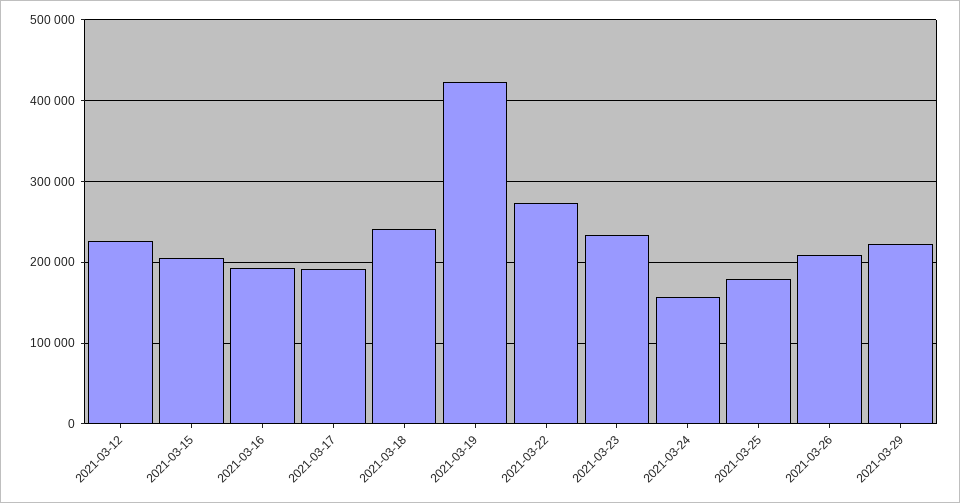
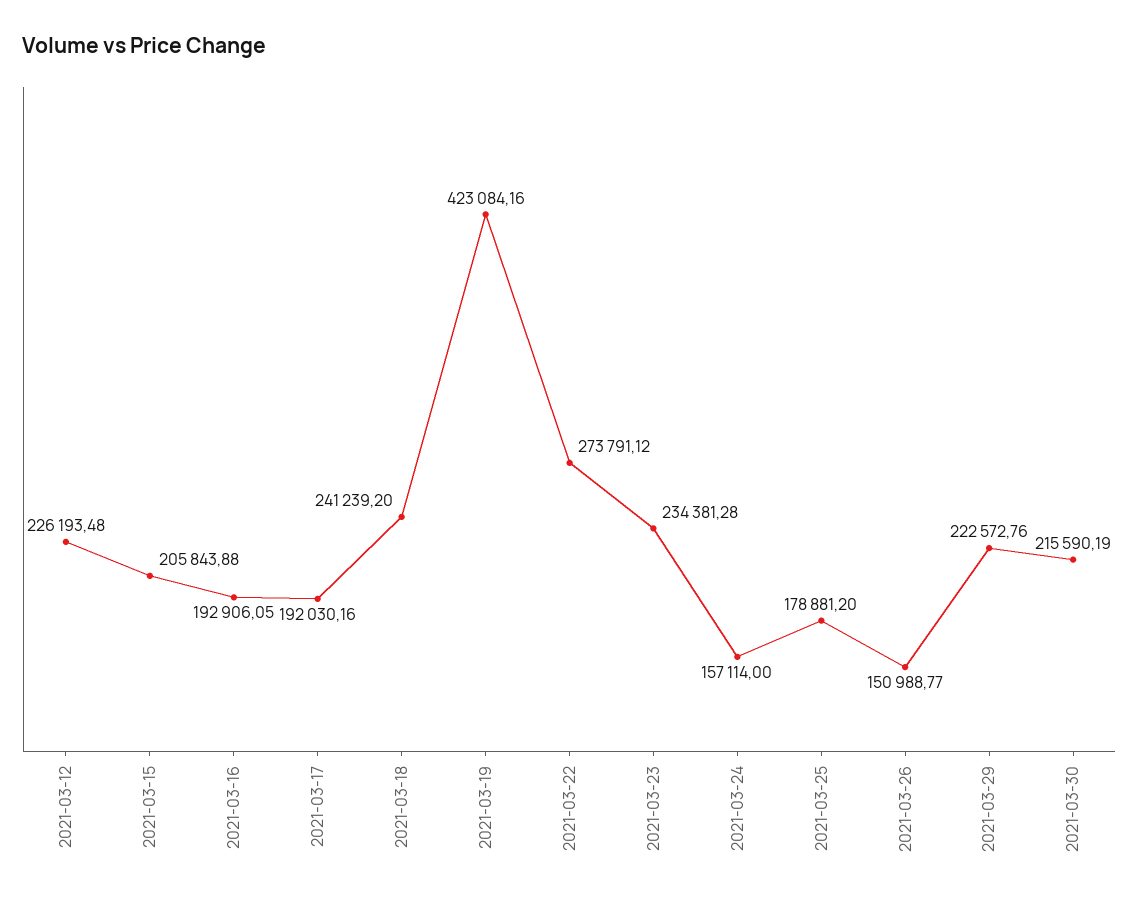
2021-03-26: 210000 -> 150988.77
2021-03-30: none -> 215590.19

